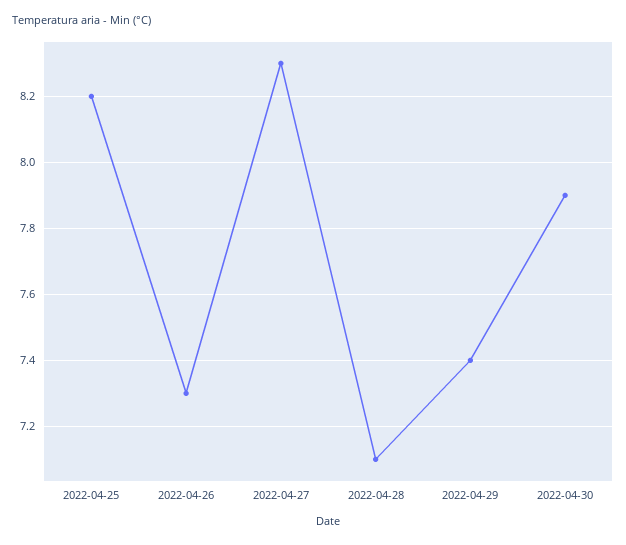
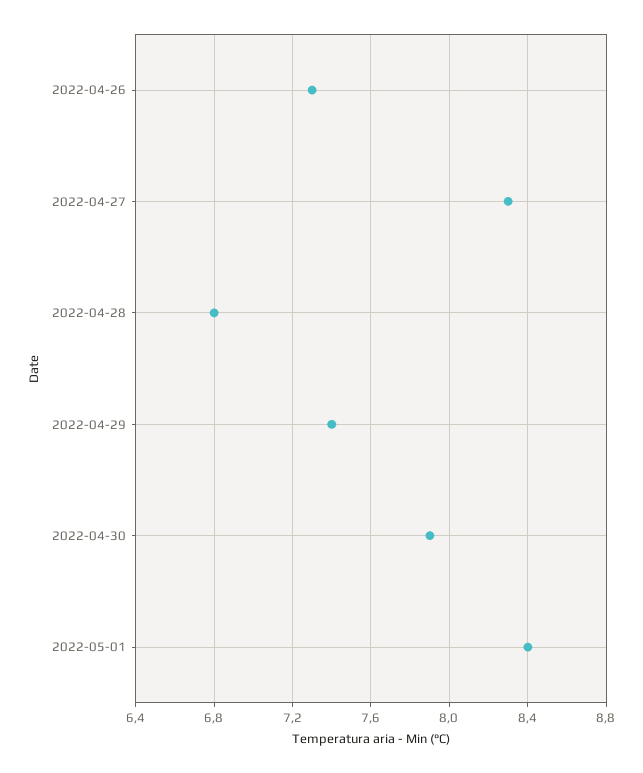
2022-04-25: 8.2 -> none
2022-04-28: 7.1 -> 6.8
2022-05-01: none -> 8.4

